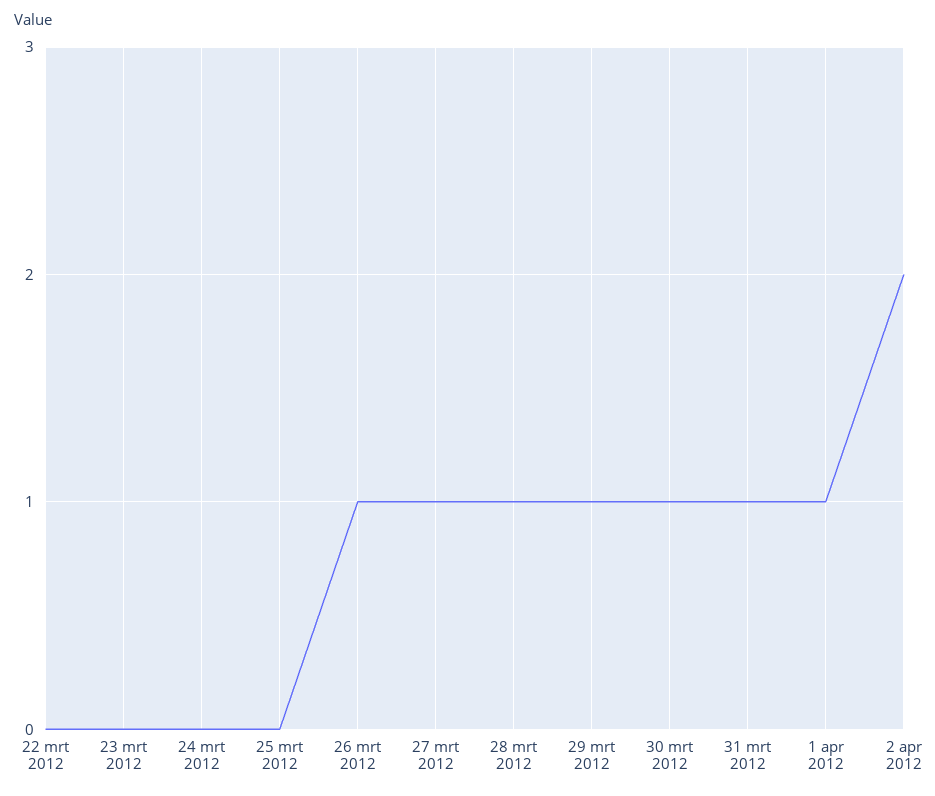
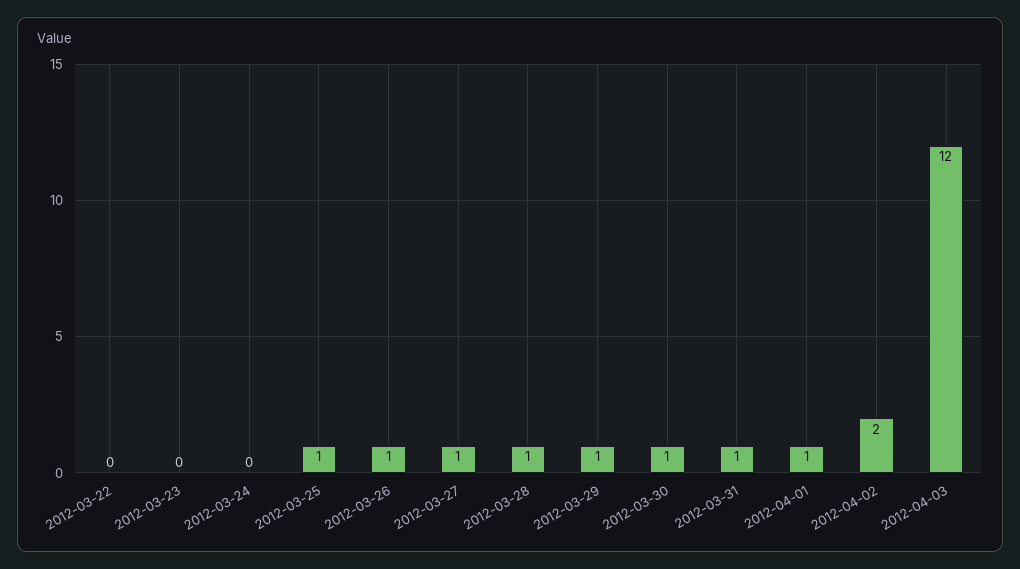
25 mrt 2012: 0 -> 1
2012-04-03: none -> 12

